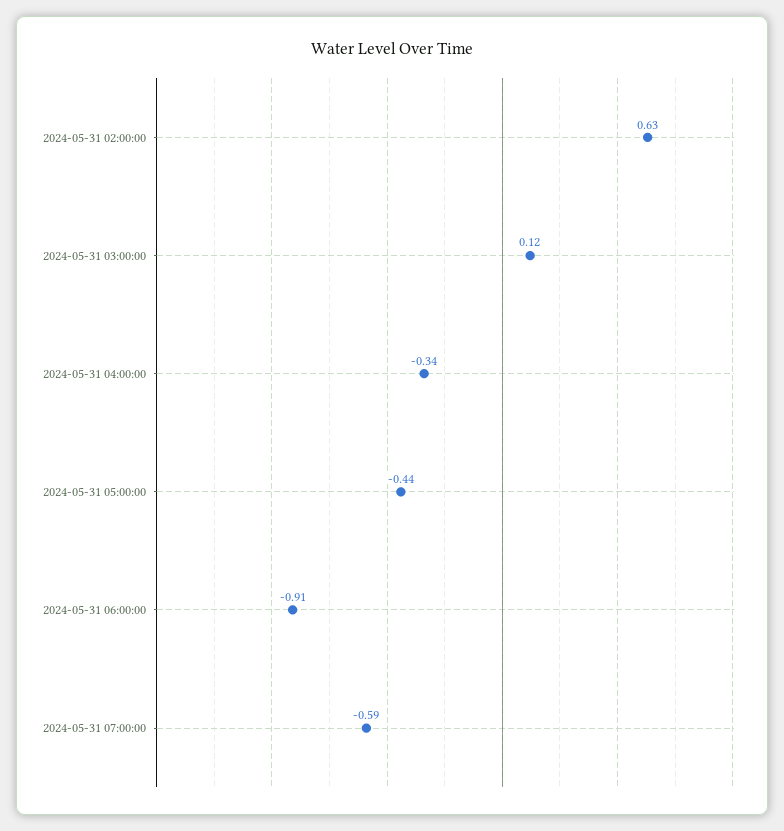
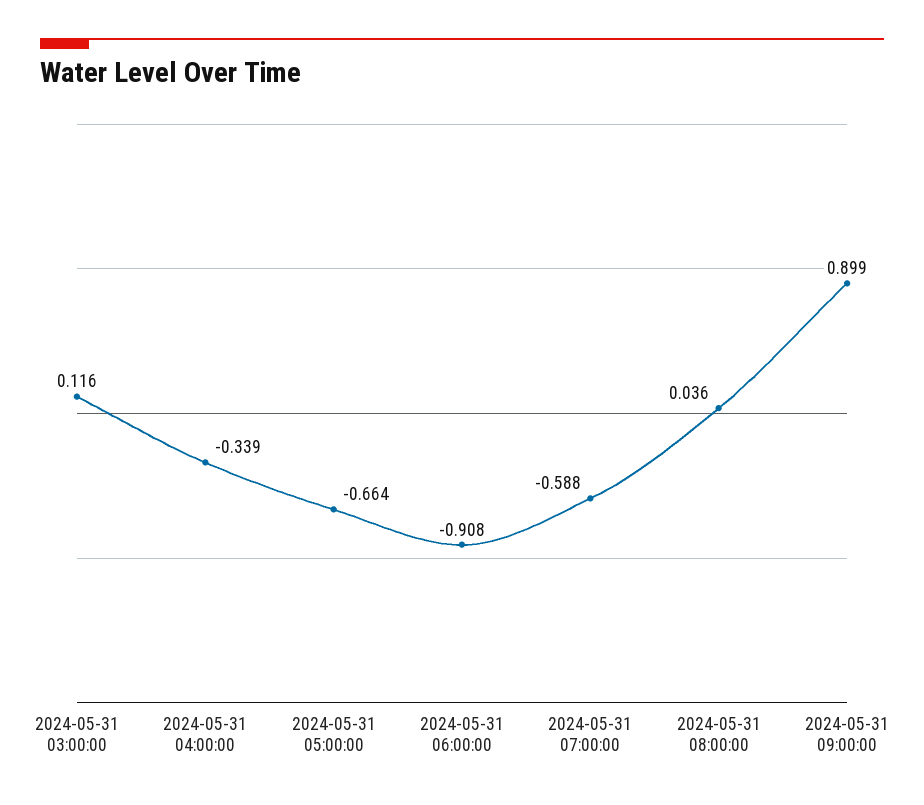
2024-05-31 02:00:00: 0.63 -> none
2024-05-31 05:00:00: -0.44 -> -0.664
2024-05-31 08:00:00: none -> 0.036
2024-05-31 09:00:00: none -> 0.899

